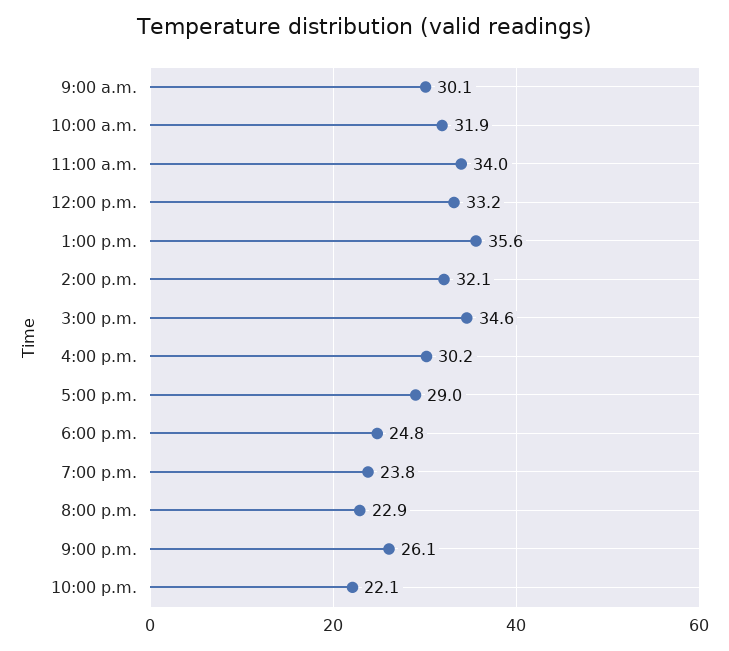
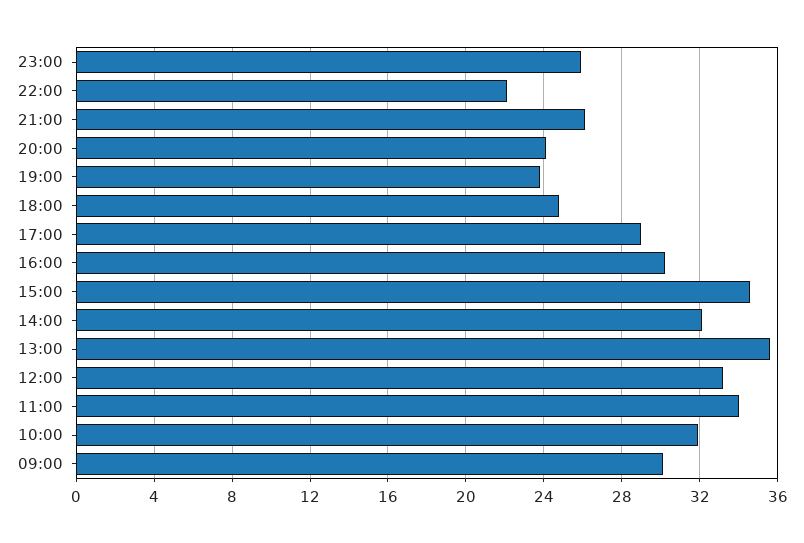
8:00 p.m.: 22.9 -> 24
23:00: none -> 26

